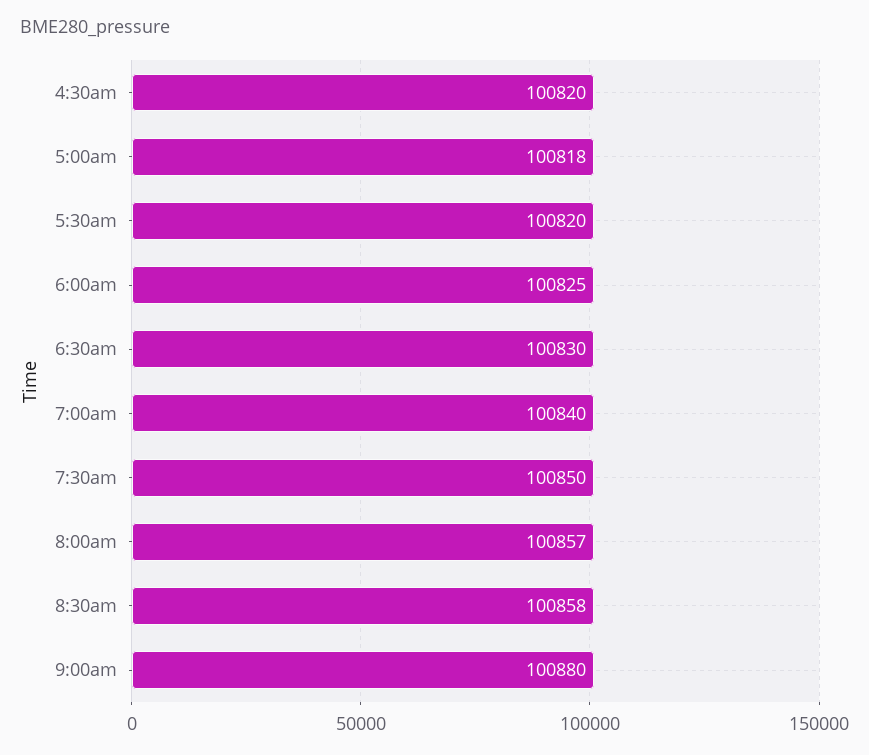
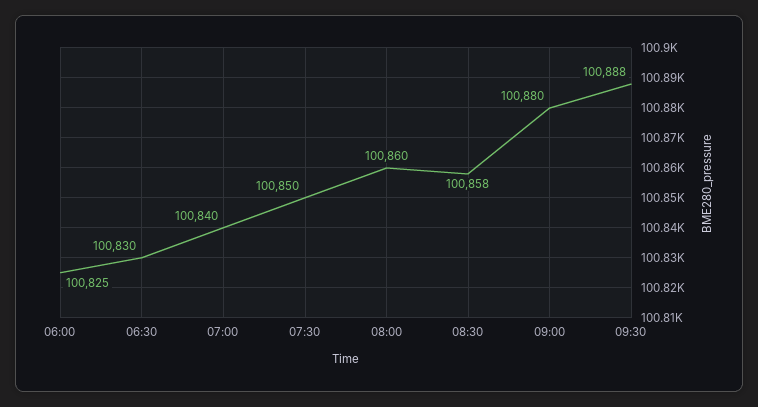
4:30am: 100820 -> none
5:00am: 100818 -> none
5:30am: 100820 -> none
8:00am: 100857 -> 100860
09:30: none -> 100888

